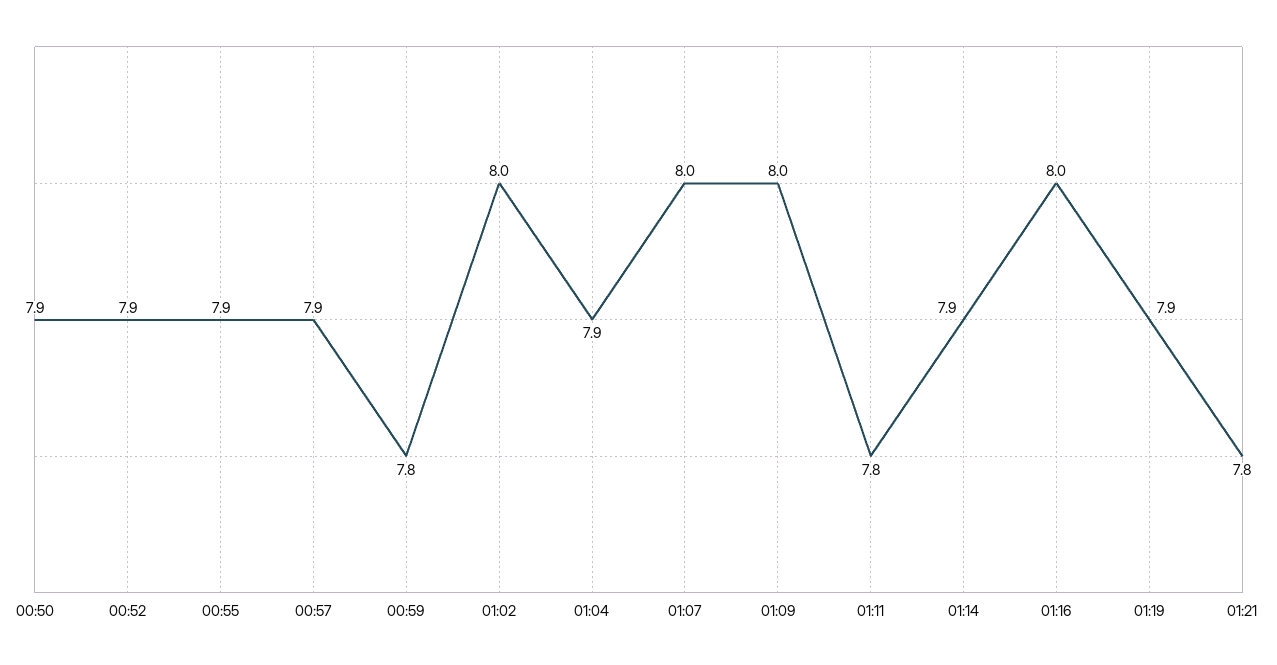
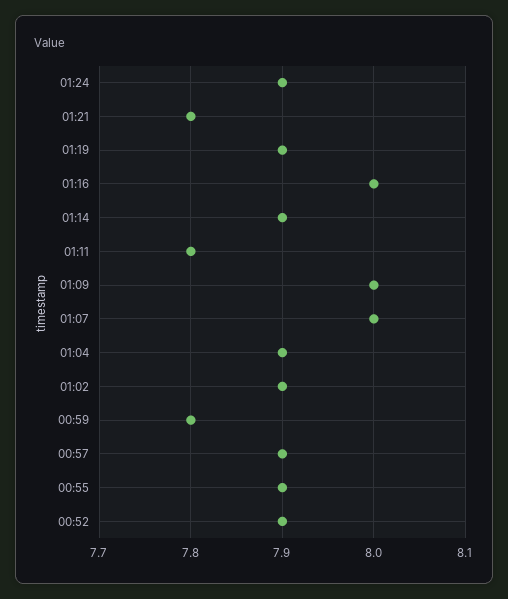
00:50: 7.9 -> none
01:02: 8 -> 7.9
01:24: none -> 7.9

